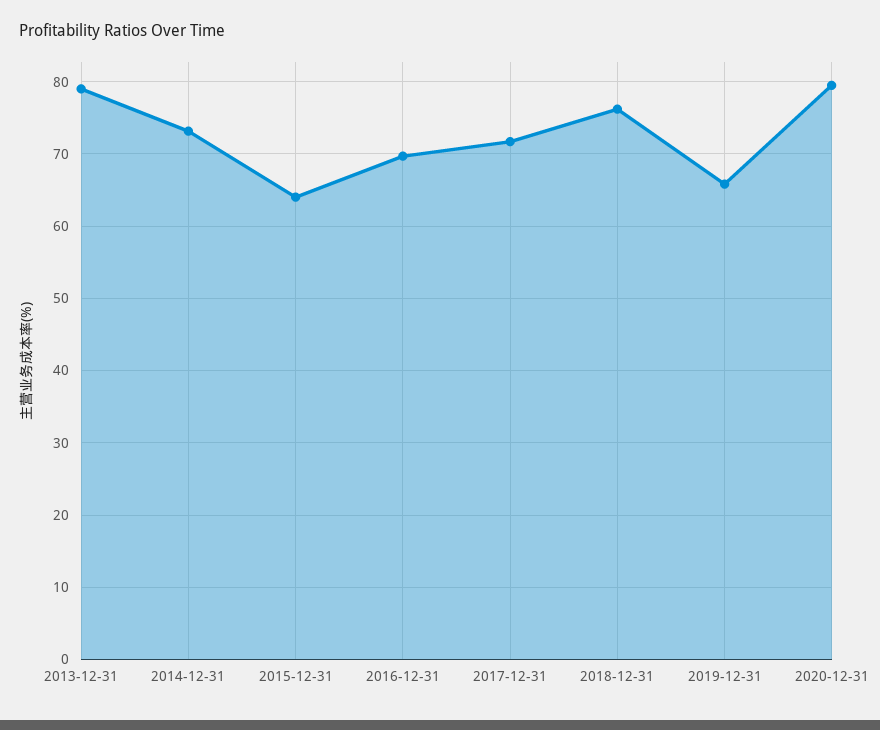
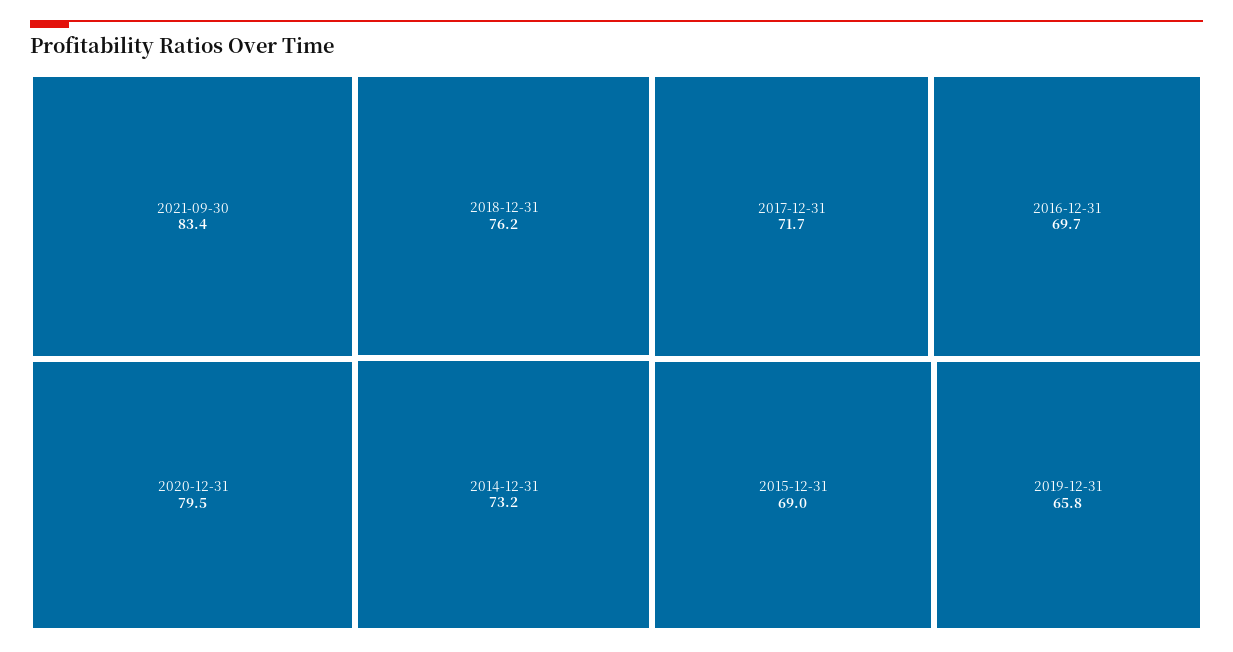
2013-12-31: 79 -> none
2015-12-31: 64 -> 69
2021-09-30: none -> 83.4

